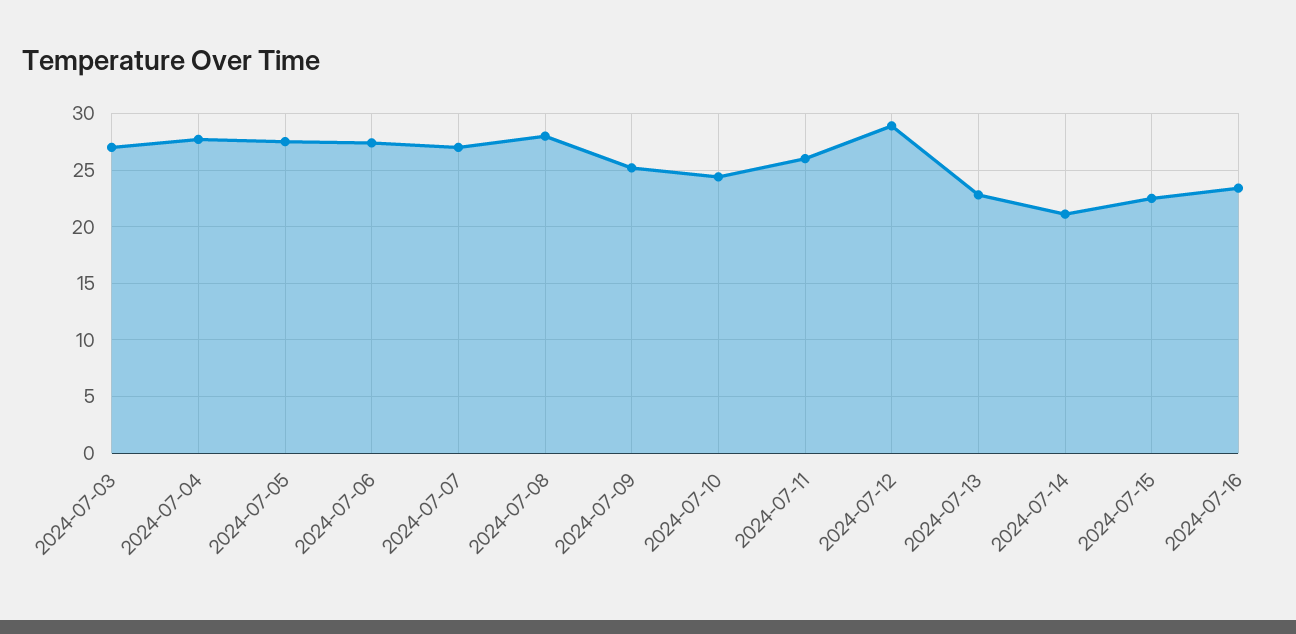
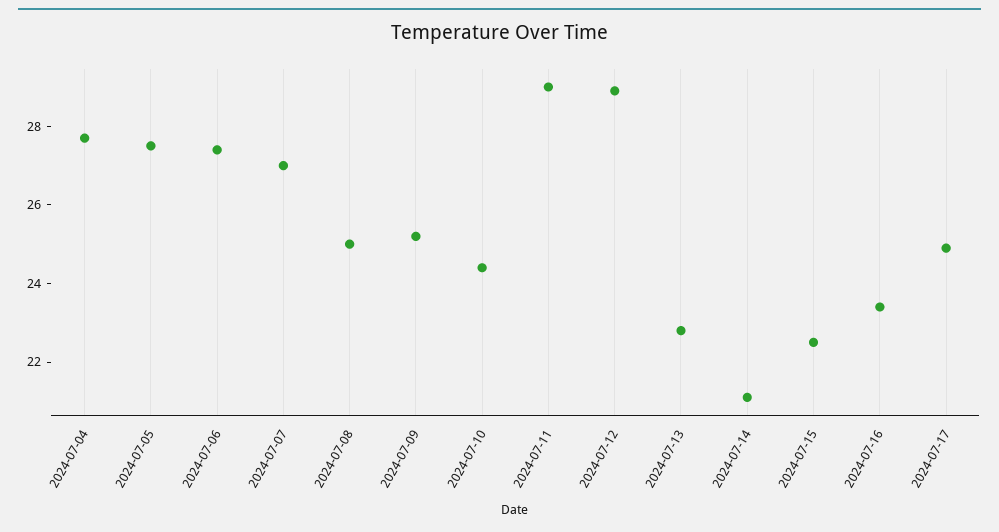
2024-07-03: 27 -> none
2024-07-08: 28 -> 25
2024-07-11: 26 -> 29
2024-07-17: none -> 25

